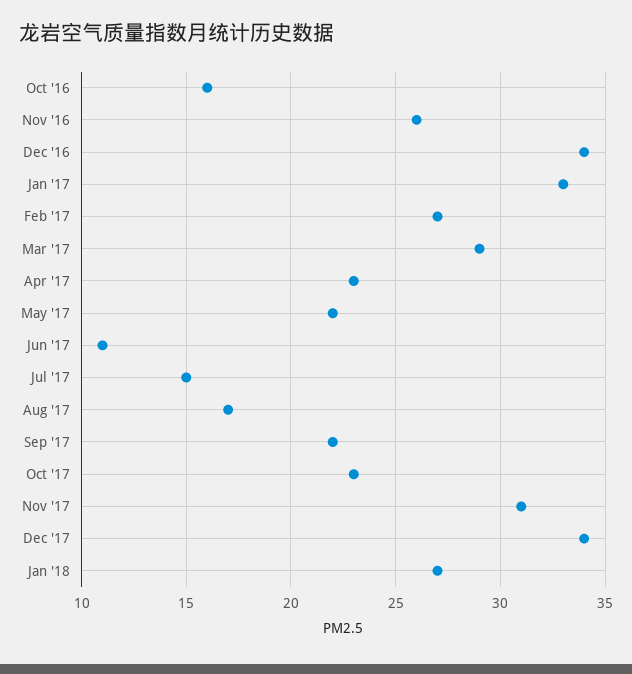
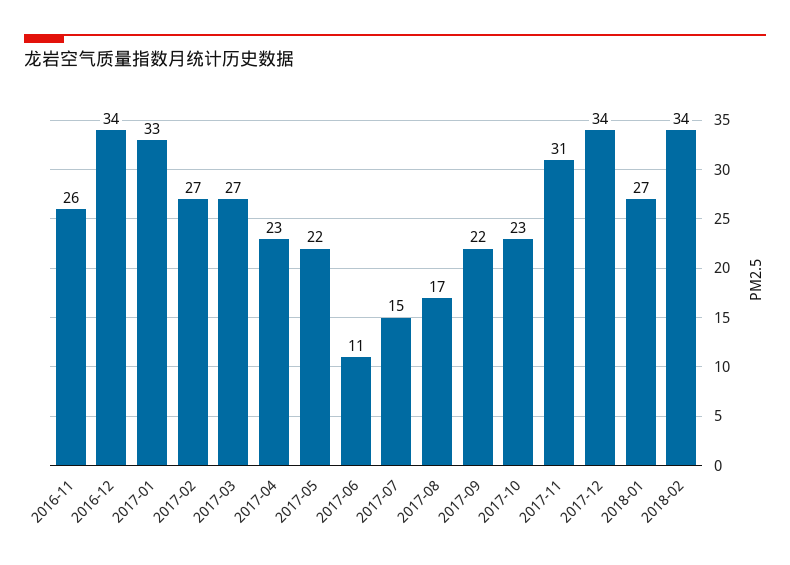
Oct '16: 16 -> none
Mar '17: 29 -> 27
2018-02: none -> 34

